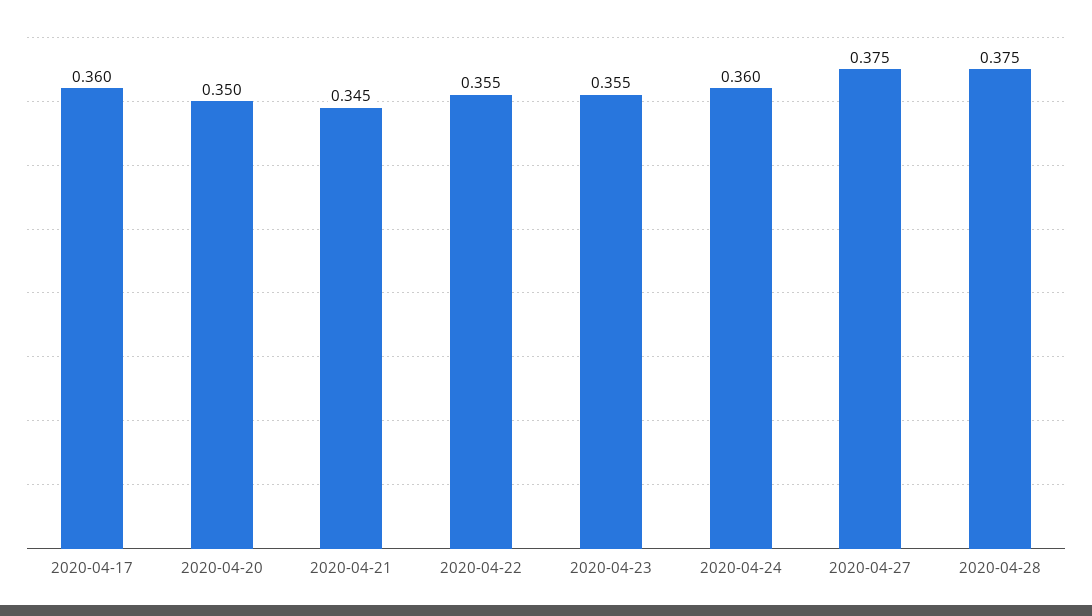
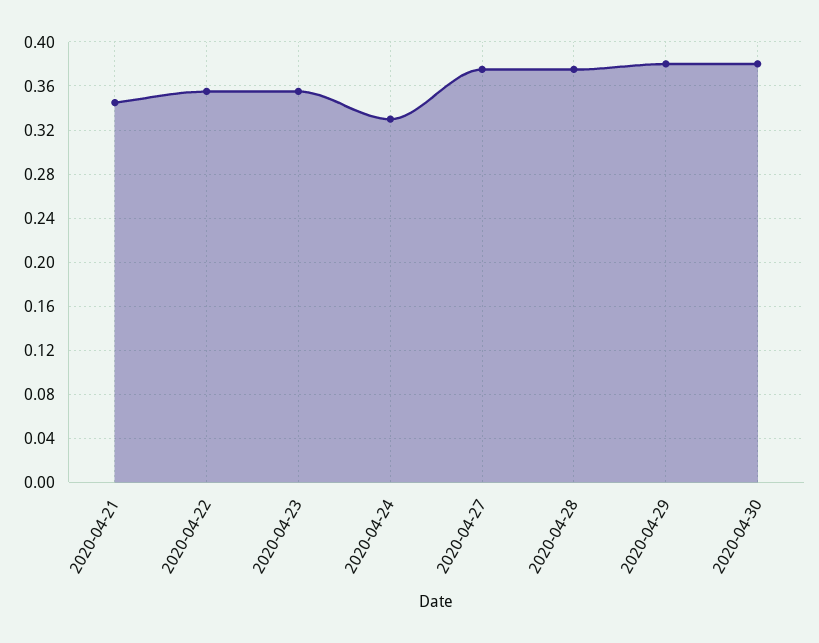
2020-04-17: 0.36 -> none
2020-04-20: 0.35 -> none
2020-04-24: 0.36 -> 0.33
2020-04-29: none -> 0.38
2020-04-30: none -> 0.38

